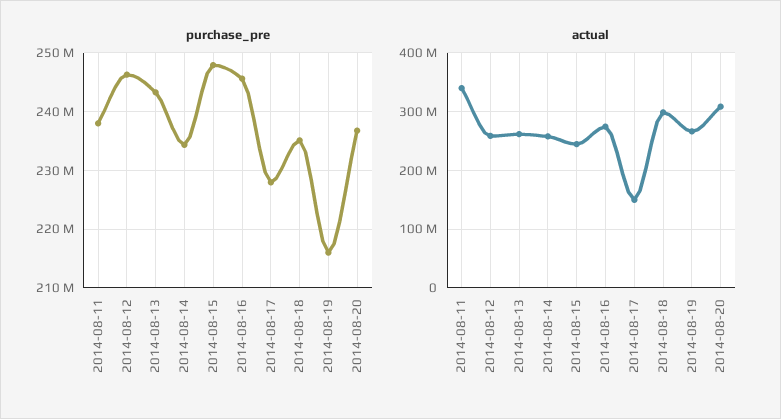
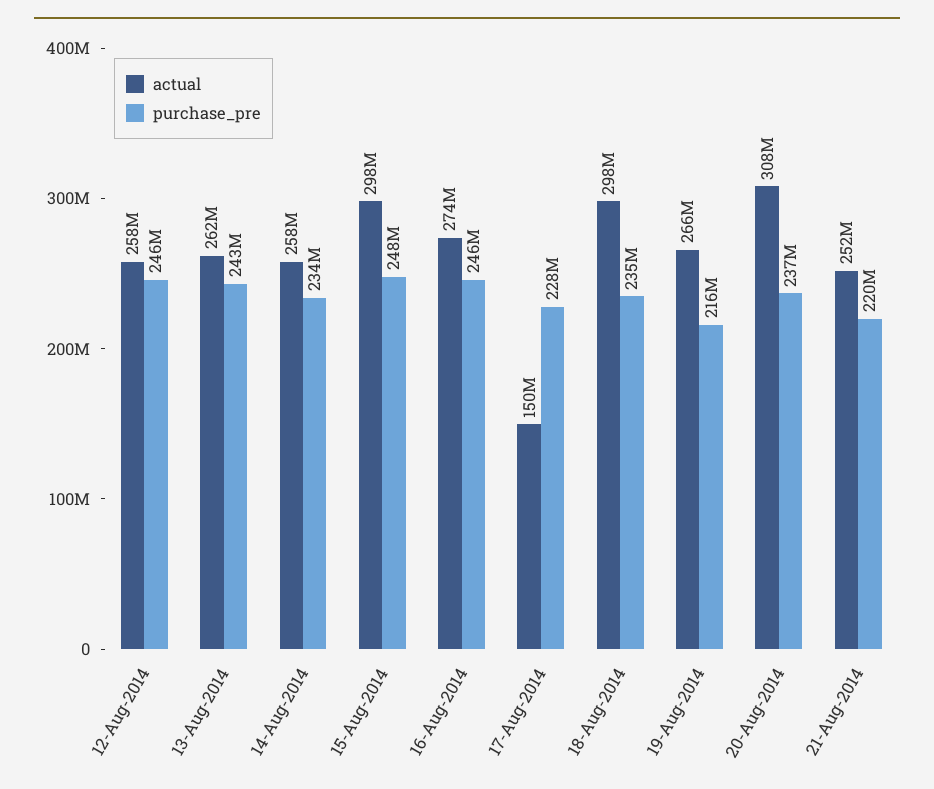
purchase_pre, 2014-08-11: 238000000 -> none
actual, 2014-08-11: 340000000 -> none
actual, 2014-08-15: 240000000 -> 298000000
actual, 21-Aug-2014: none -> 252000000
purchase_pre, 21-Aug-2014: none -> 220000000

